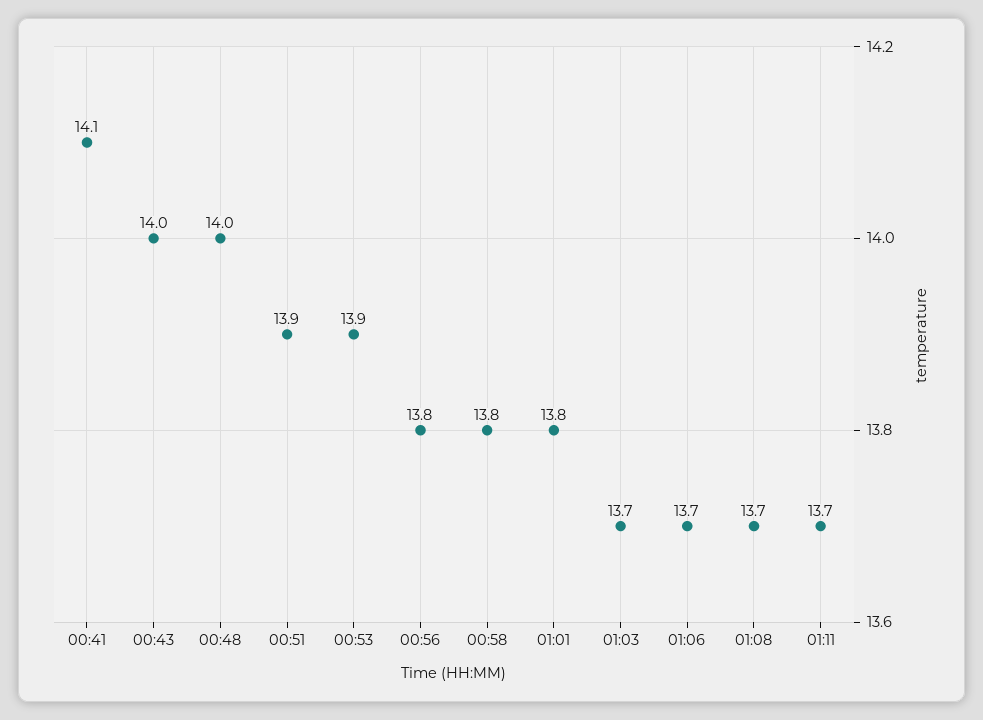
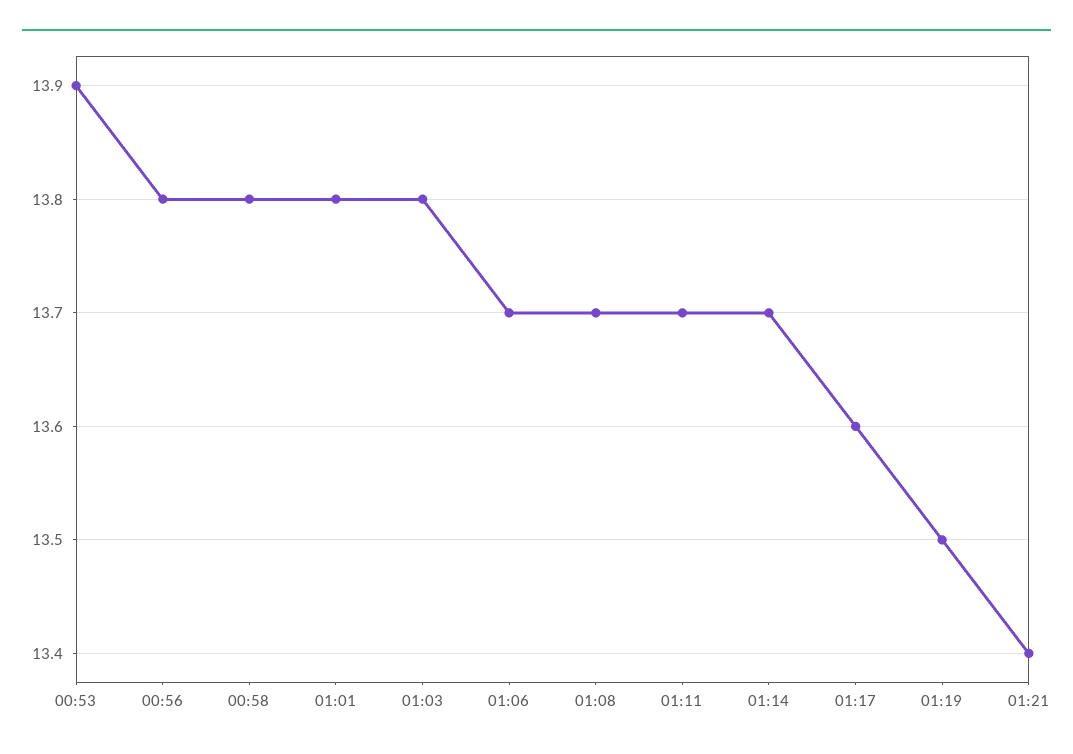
00:41: 14.1 -> none
00:43: 14 -> none
00:48: 14 -> none
00:51: 13.9 -> none
01:03: 13.7 -> 13.8
01:14: none -> 13.7
01:17: none -> 13.6
01:19: none -> 13.5
01:21: none -> 13.4

